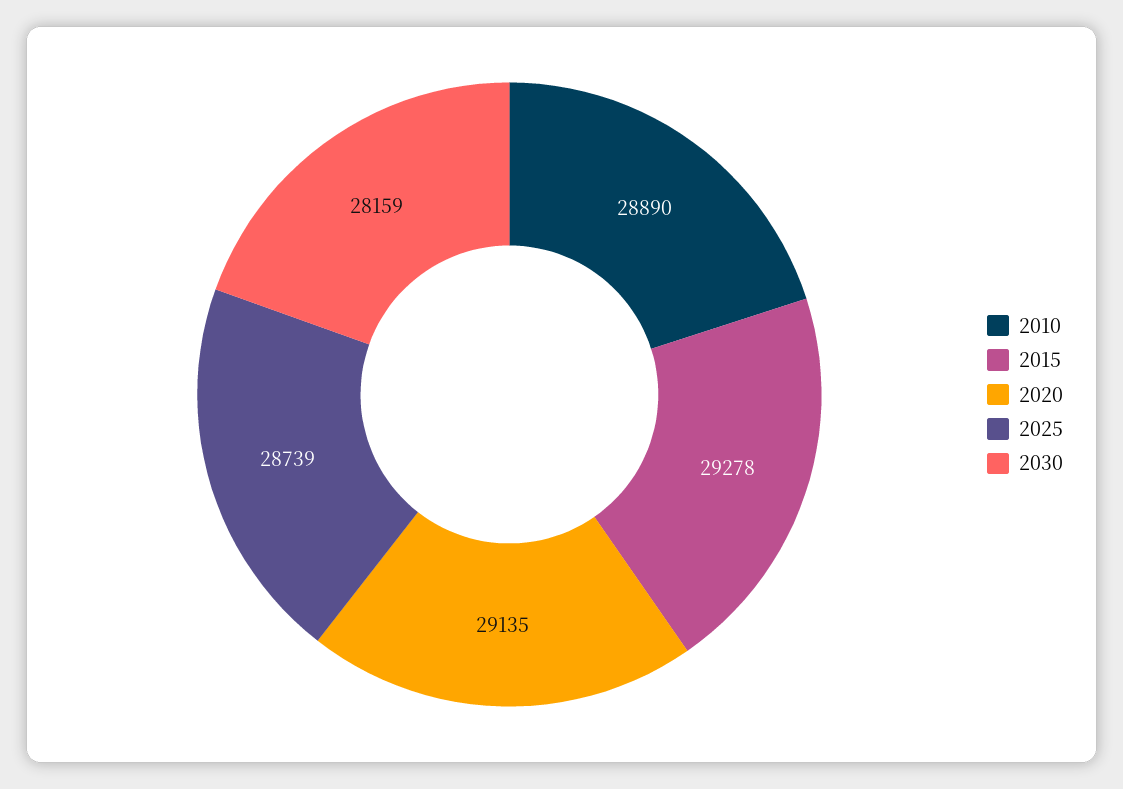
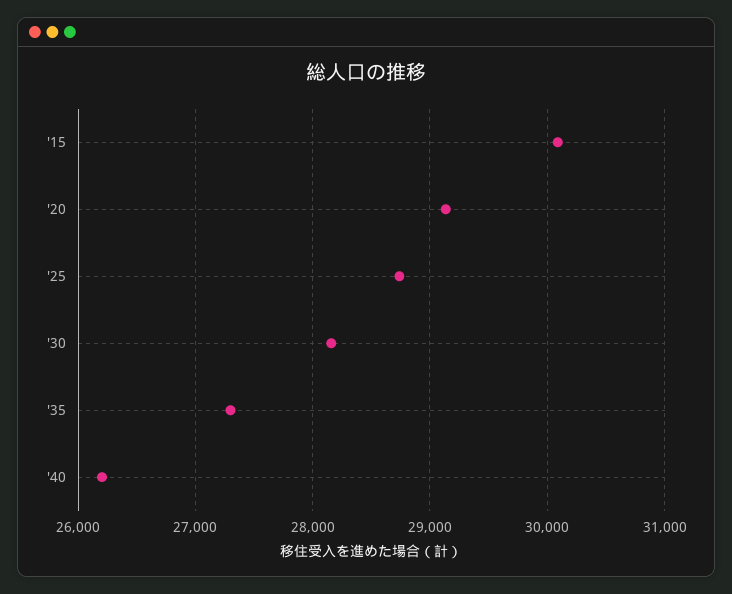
2010: 28890 -> none
2015: 29278 -> 30100
'35: none -> 27300
'40: none -> 26200

